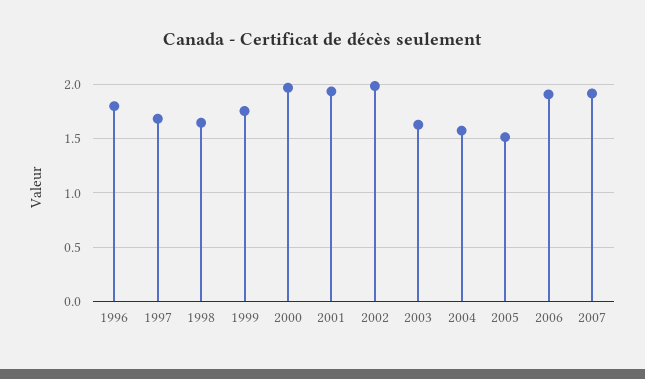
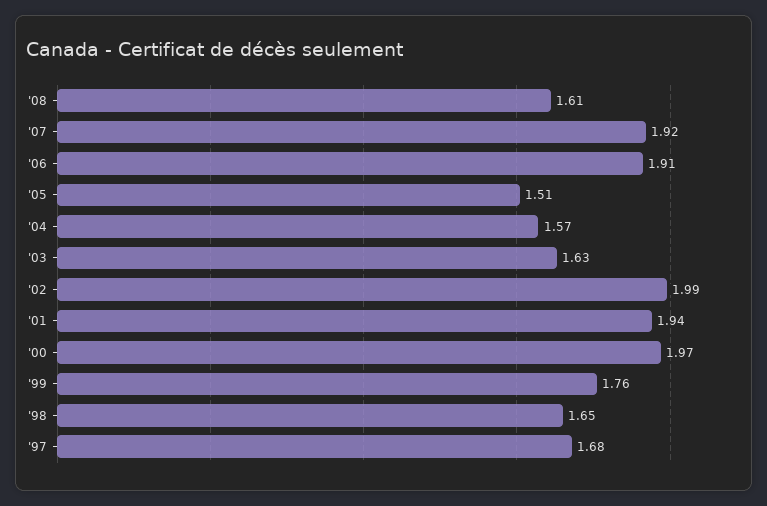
1996: 1.8 -> none
'08: none -> 1.61

